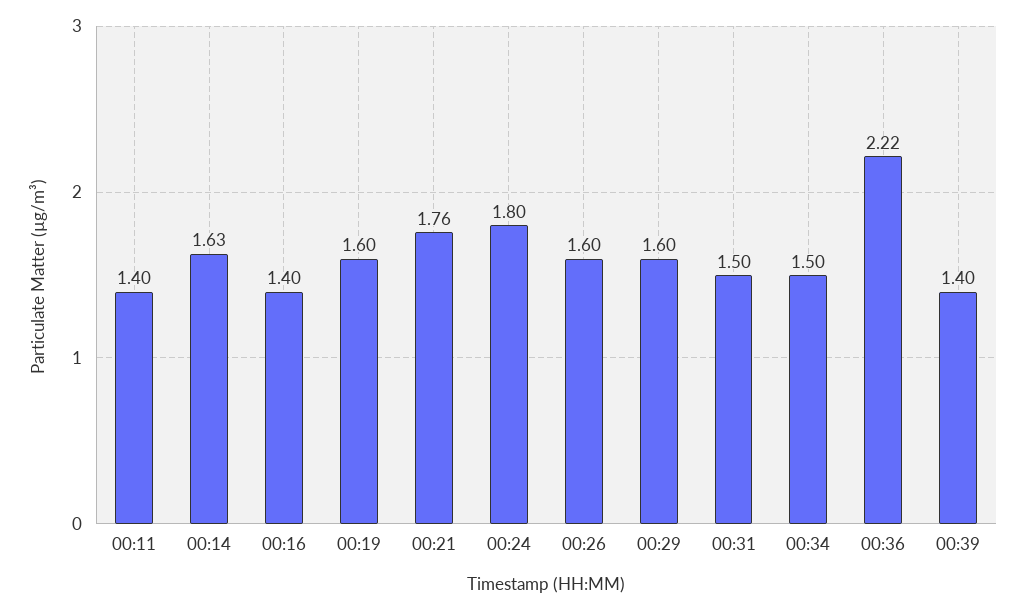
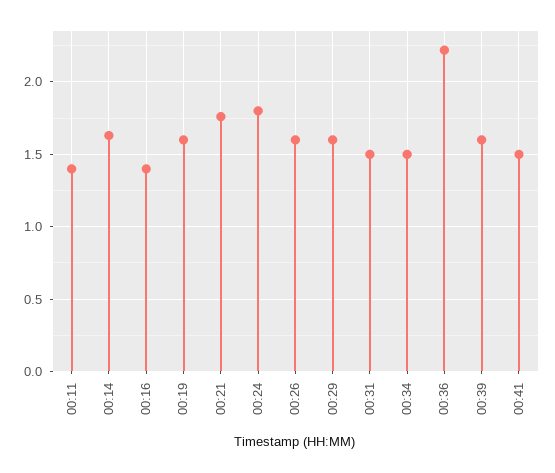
00:39: 1.4 -> 1.6
00:41: none -> 1.5

